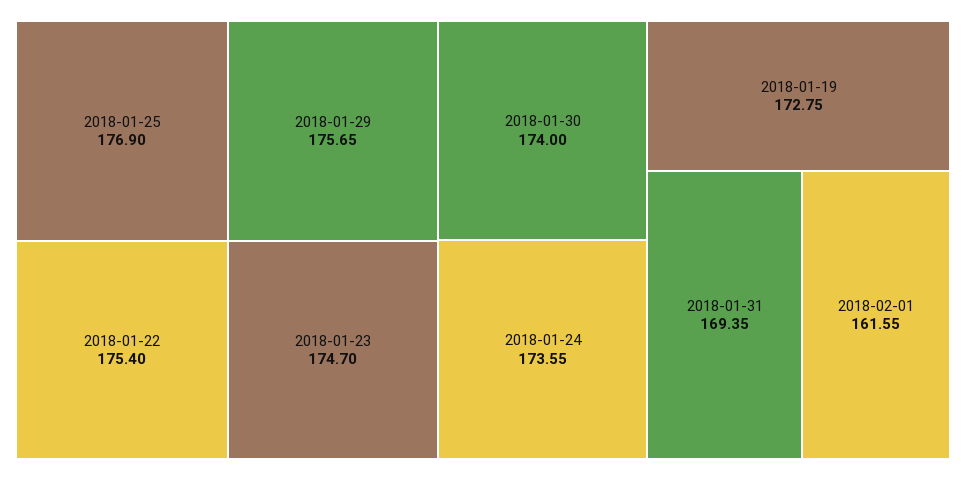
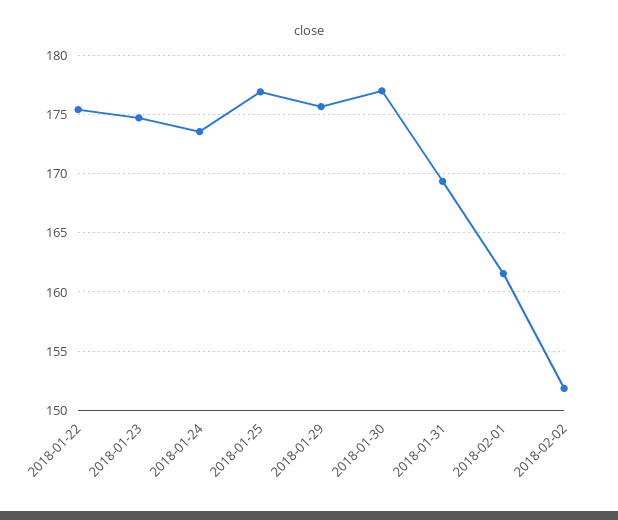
2018-01-30: 174 -> 177
2018-01-19: 172.75 -> none
2018-02-02: none -> 152

